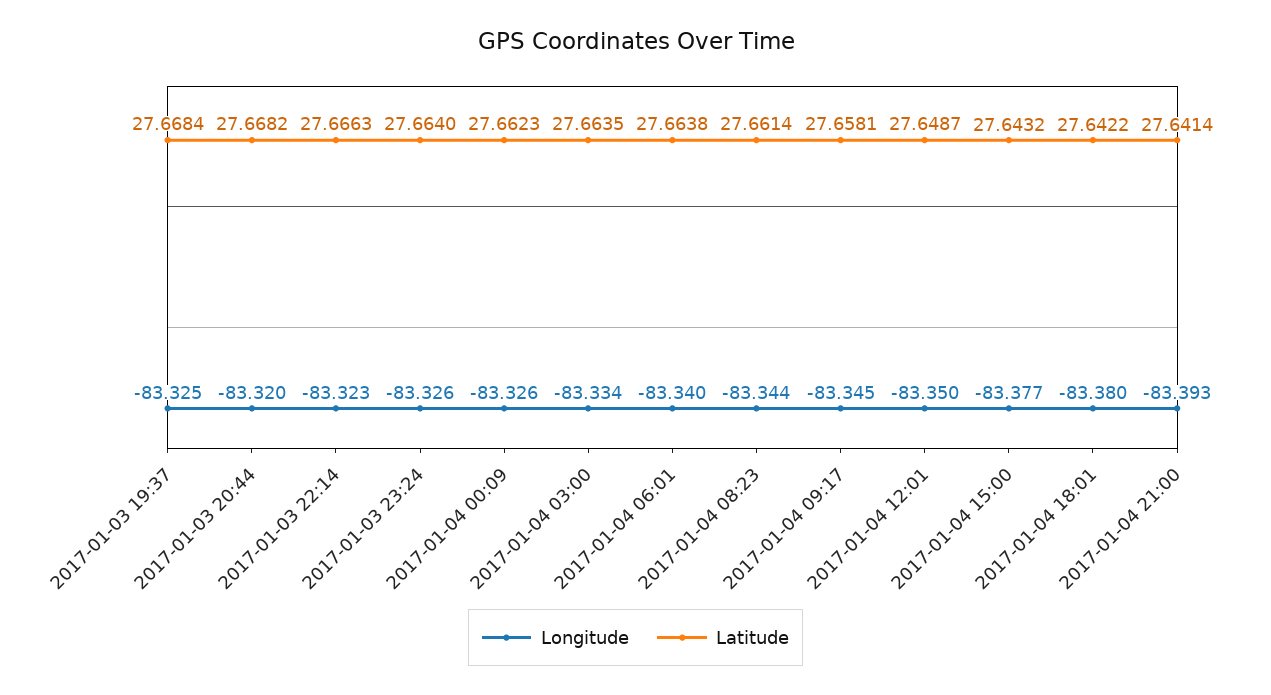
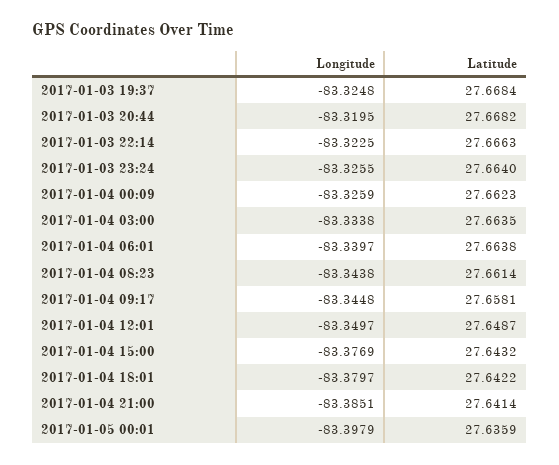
Longitude, 2017-01-04 21:00: -83.393 -> -83.3851
Longitude, 2017-01-05 00:01: none -> -83.3979
Latitude, 2017-01-05 00:01: none -> 27.6359

